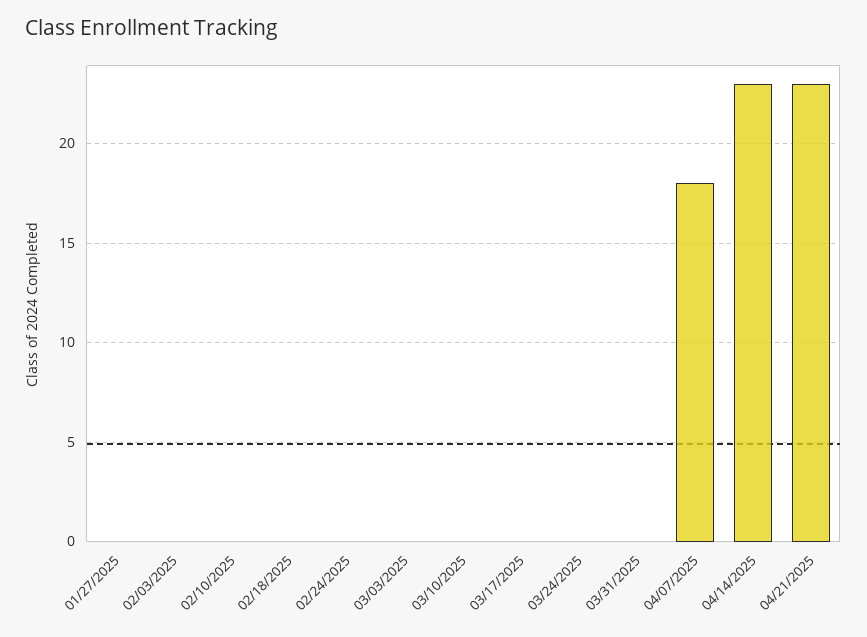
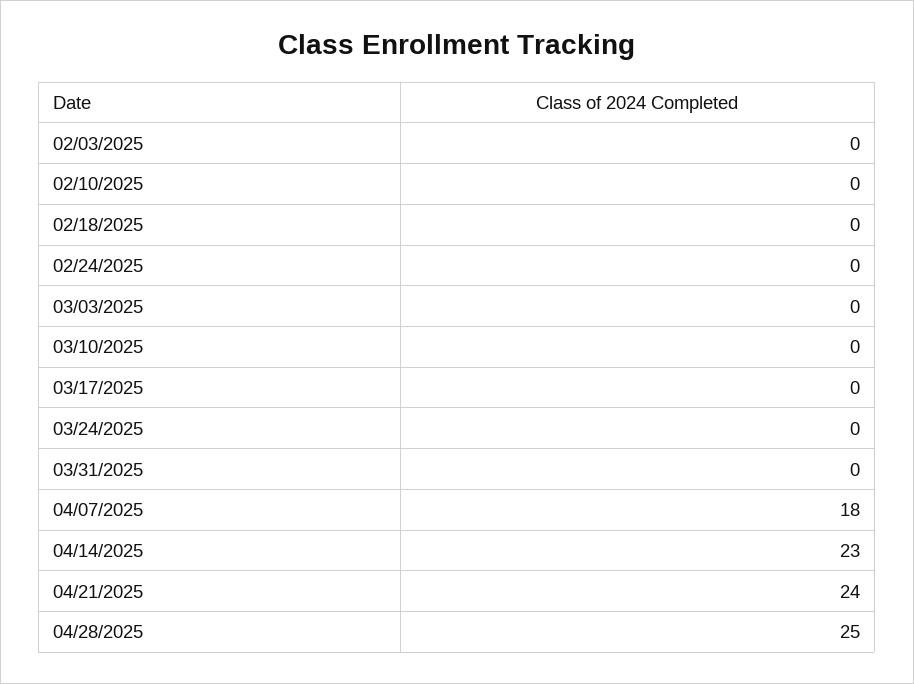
01/27/2025: 0 -> none
04/21/2025: 23 -> 24
04/28/2025: none -> 25

